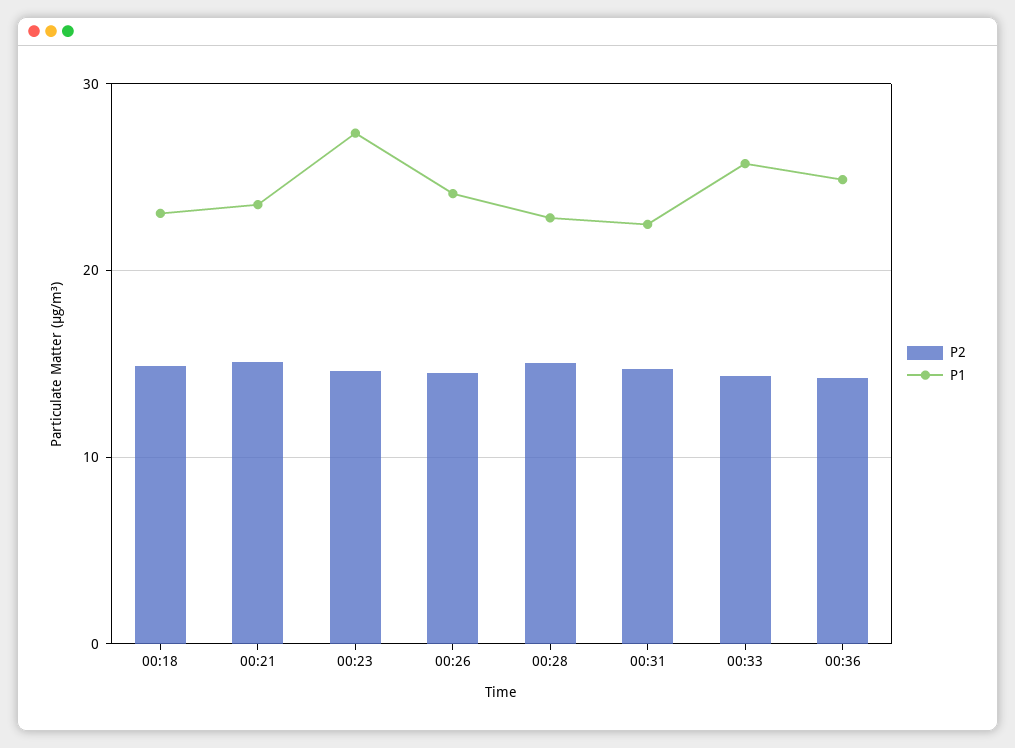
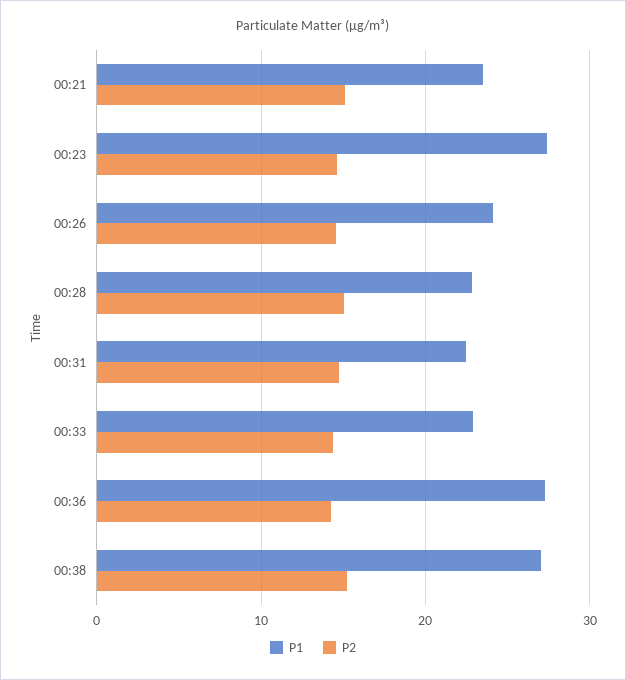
P2, 00:18: 15 -> none
P1, 00:18: 23 -> none
P1, 00:33: 26 -> 23
P1, 00:36: 25 -> 27
P1, 00:38: none -> 27
P2, 00:38: none -> 15

